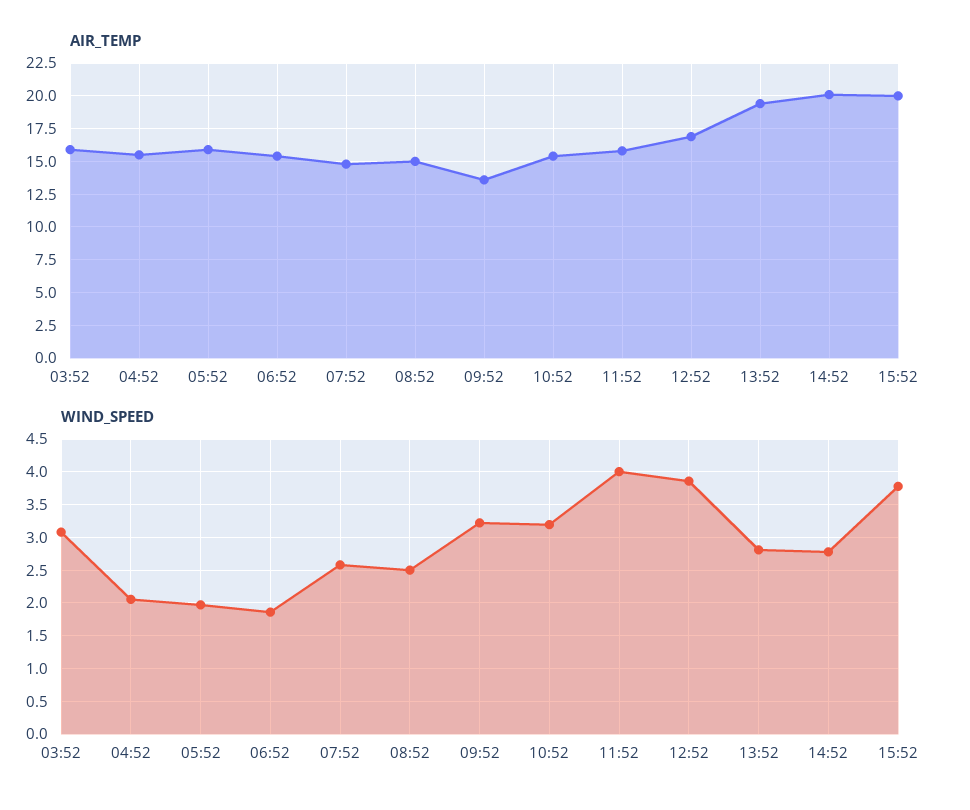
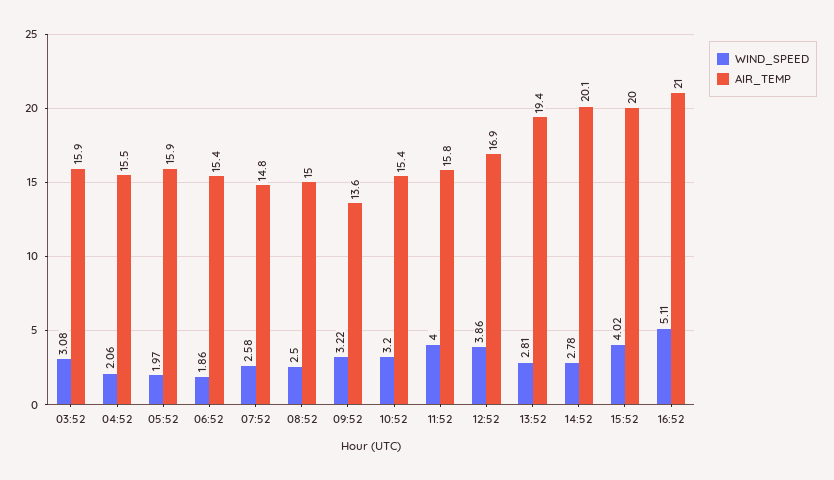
WIND_SPEED, 15:52: 3.8 -> 4.02
WIND_SPEED, 16:52: none -> 5.11
AIR_TEMP, 16:52: none -> 21

